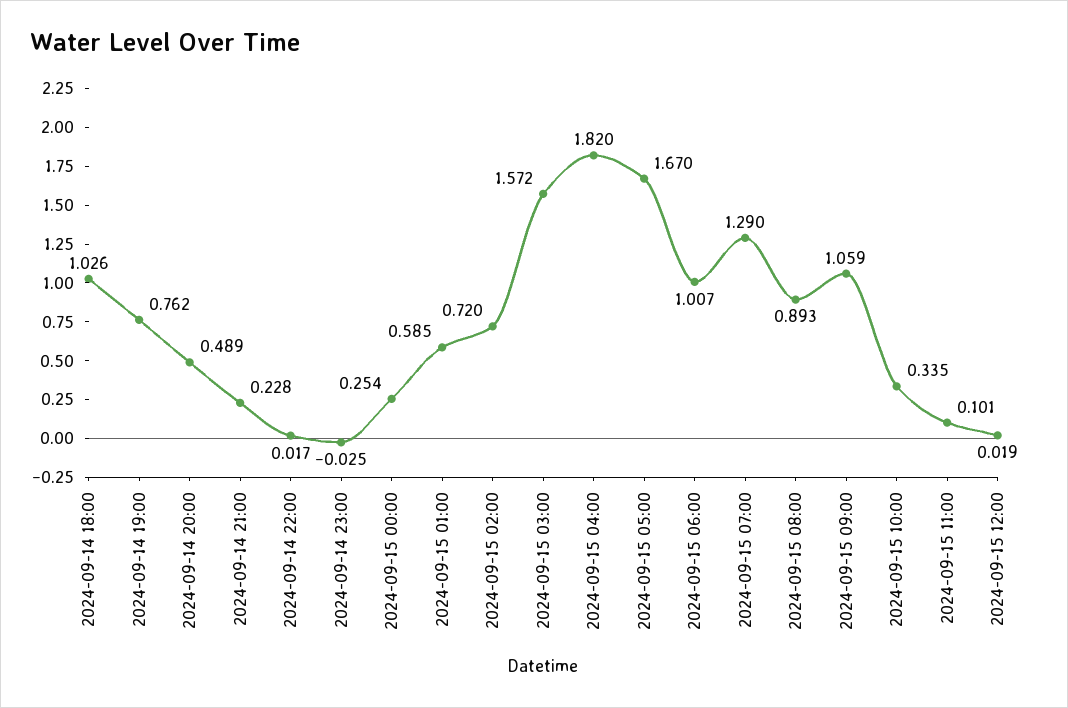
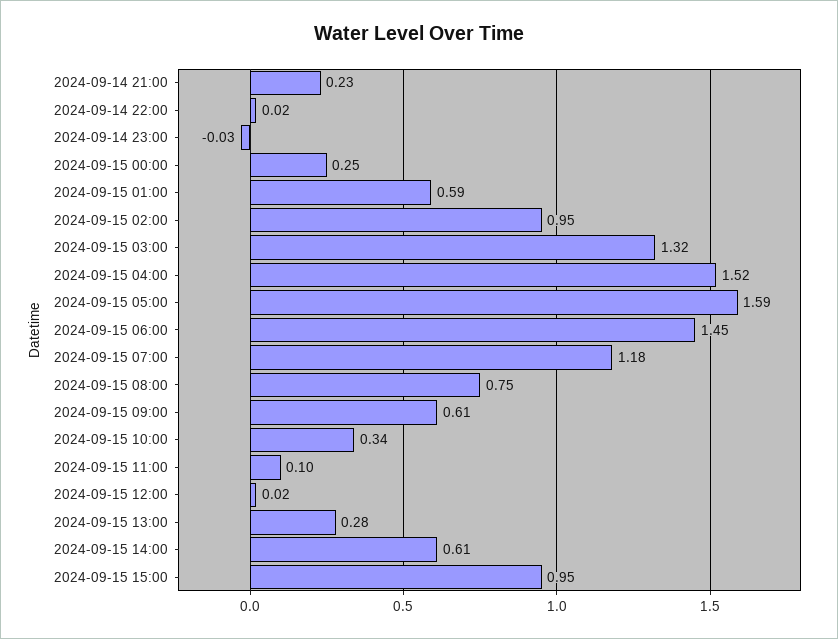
2024-09-14 18:00: 1.026 -> none
2024-09-14 19:00: 0.762 -> none
2024-09-14 20:00: 0.489 -> none
2024-09-15 02:00: 0.72 -> 0.95
2024-09-15 03:00: 1.572 -> 1.32
2024-09-15 04:00: 1.82 -> 1.52
2024-09-15 05:00: 1.67 -> 1.59
2024-09-15 06:00: 1.007 -> 1.45
2024-09-15 07:00: 1.29 -> 1.18
2024-09-15 08:00: 0.893 -> 0.75
2024-09-15 09:00: 1.059 -> 0.61
2024-09-15 13:00: none -> 0.28
2024-09-15 14:00: none -> 0.61
2024-09-15 15:00: none -> 0.95

